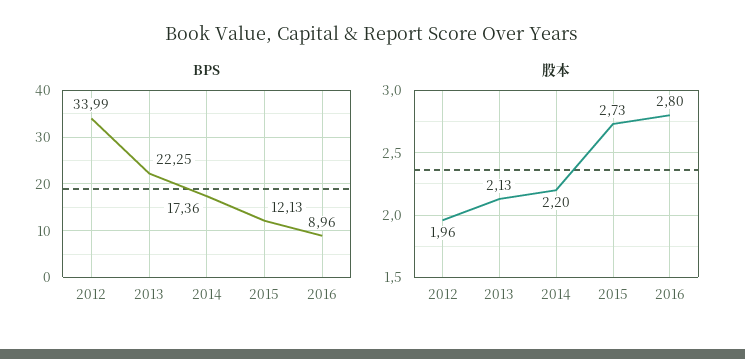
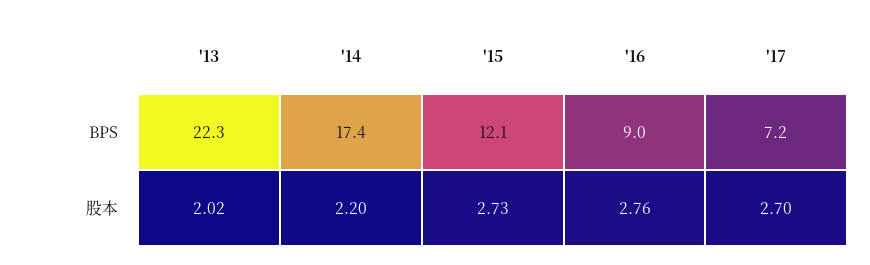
BPS, 2012: 33.99 -> none
股本, 2012: 1.96 -> none
股本, 2013: 2.13 -> 2.02
股本, 2016: 2.8 -> 2.76
BPS, '17: none -> 7.2
股本, '17: none -> 2.7

